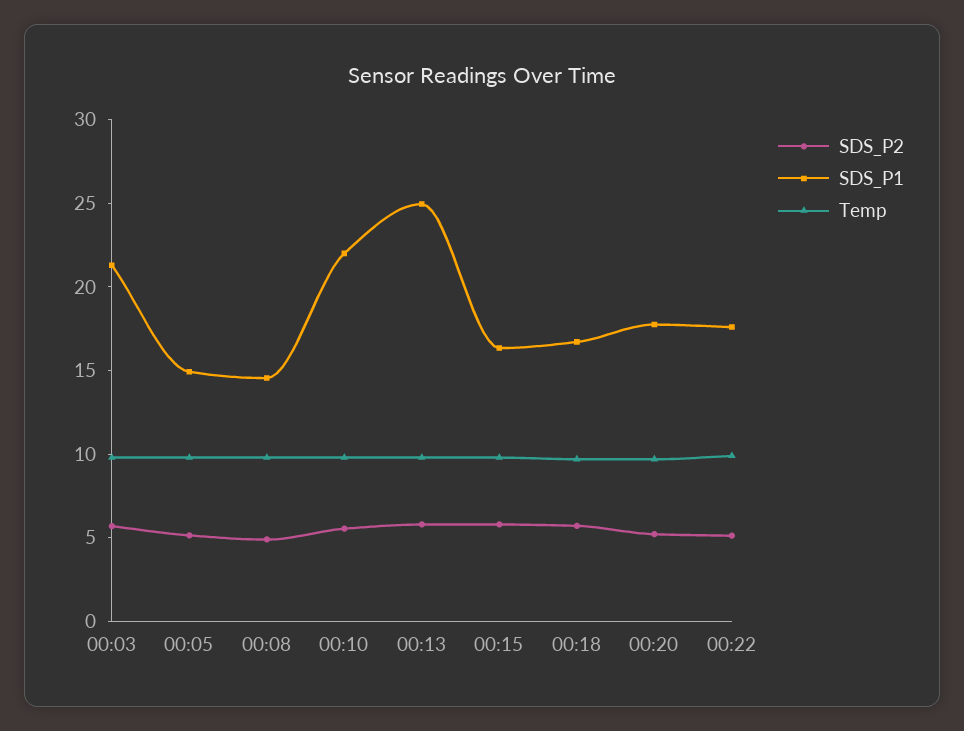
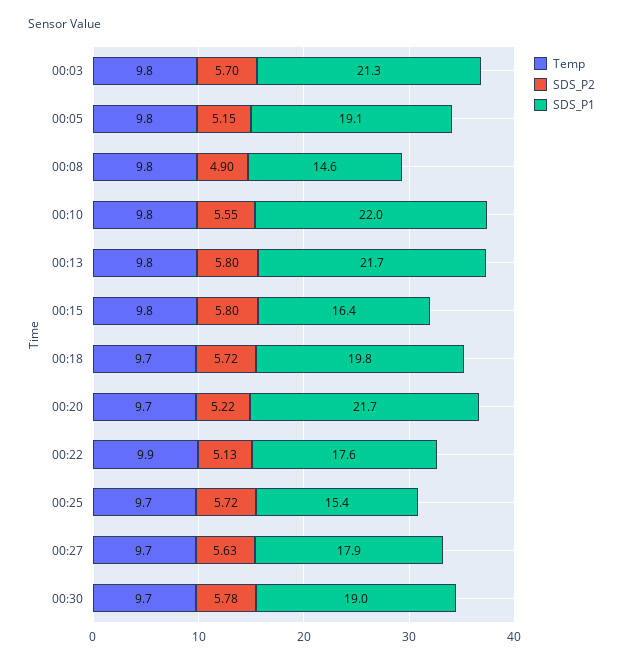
SDS_P1, 00:05: 15 -> 19.1
SDS_P1, 00:13: 25 -> 21.7
SDS_P1, 00:18: 17 -> 19.8
SDS_P1, 00:20: 18 -> 21.7
Temp, 00:25: none -> 9.7
SDS_P2, 00:25: none -> 5.72
SDS_P1, 00:25: none -> 15.4
Temp, 00:27: none -> 9.7
SDS_P2, 00:27: none -> 5.63
SDS_P1, 00:27: none -> 17.9
Temp, 00:30: none -> 9.7
SDS_P2, 00:30: none -> 5.78
SDS_P1, 00:30: none -> 19

